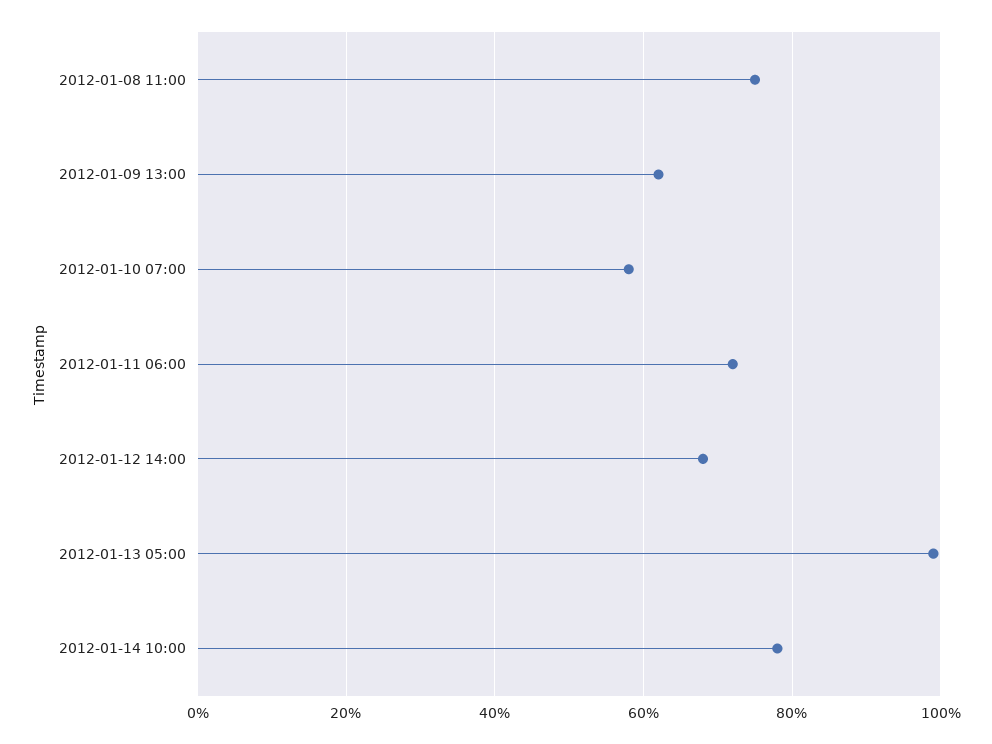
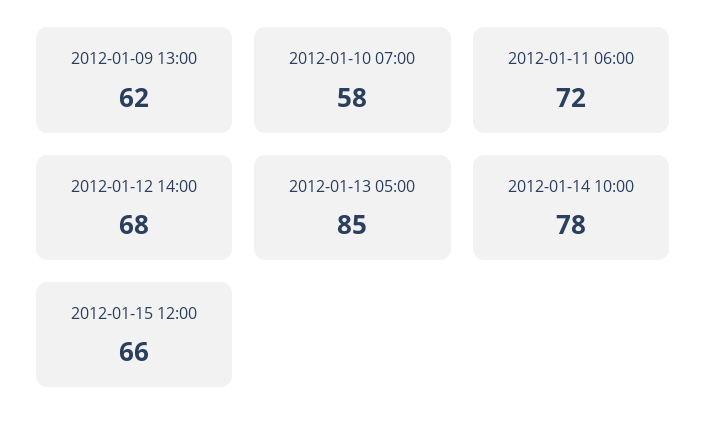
2012-01-08 11:00: 75 -> none
2012-01-13 05:00: 100 -> 85
2012-01-15 12:00: none -> 66

